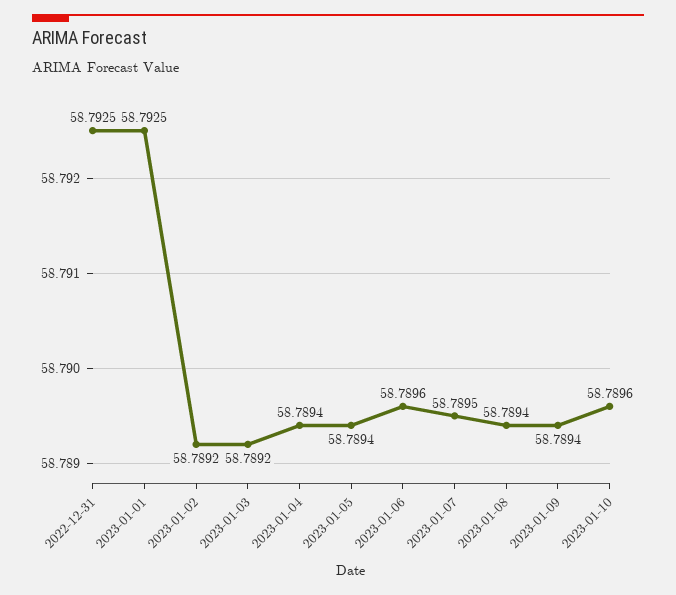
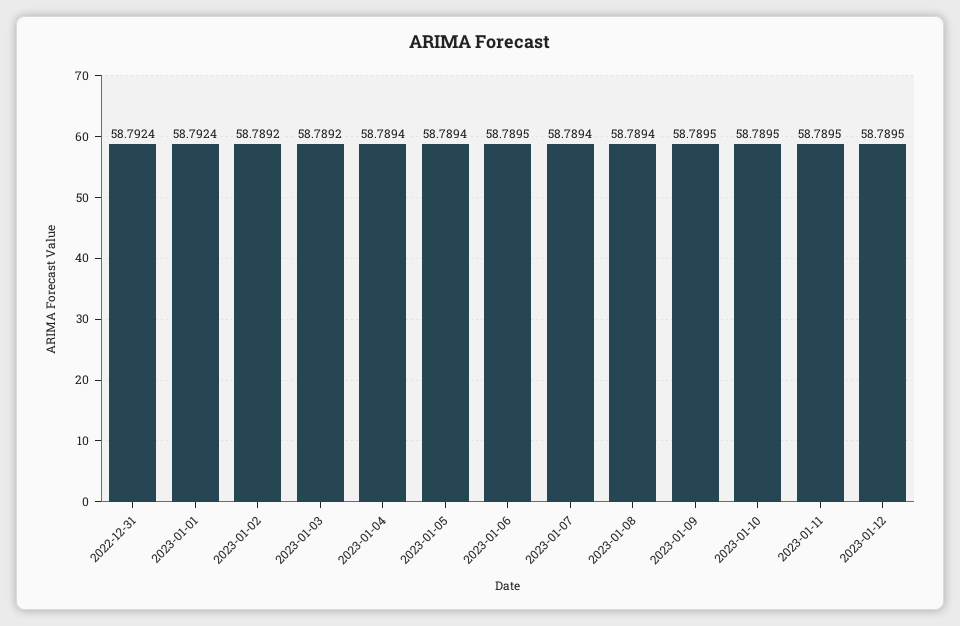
2022-12-31: 58.7925 -> 58.7924
2023-01-01: 58.7925 -> 58.7924
2023-01-06: 58.7896 -> 58.7895
2023-01-07: 58.7895 -> 58.7894
2023-01-09: 58.7894 -> 58.7895
2023-01-10: 58.7896 -> 58.7895
2023-01-11: none -> 58.7895
2023-01-12: none -> 58.7895

